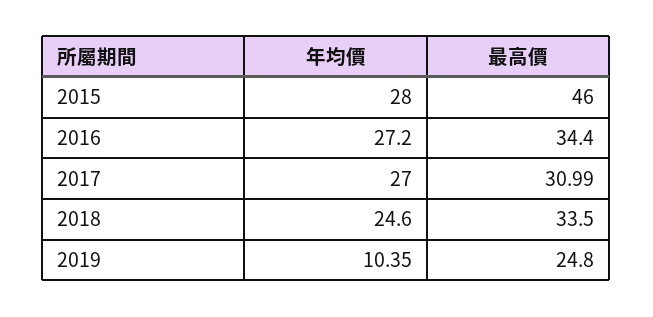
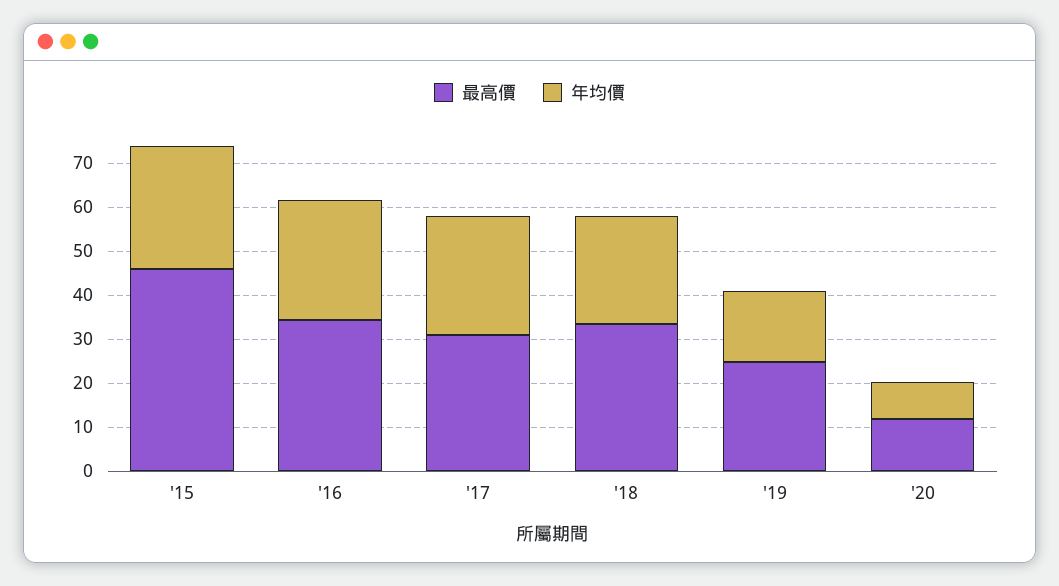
年均價, 2019: 10.35 -> 16
最高價, '20: none -> 12
年均價, '20: none -> 8

